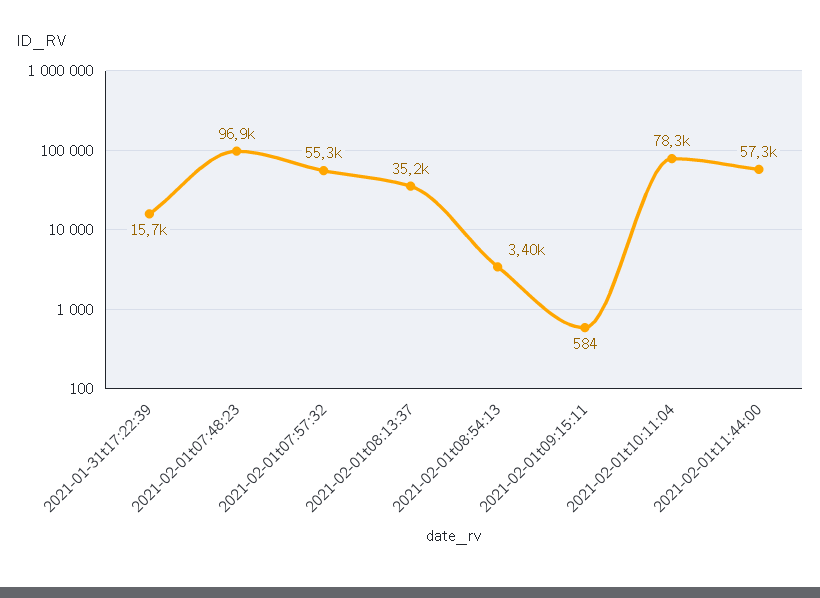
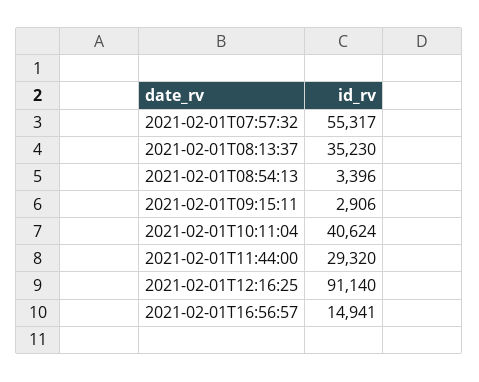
2021-01-31t17:22:39: 15700 -> none
2021-02-01t07:48:23: 96900 -> none
2021-02-01t09:15:11: 584 -> 2906
2021-02-01t10:11:04: 78300 -> 40624
2021-02-01t11:44:00: 57300 -> 29320
2021-02-01T12:16:25: none -> 91140
2021-02-01T16:56:57: none -> 14941

